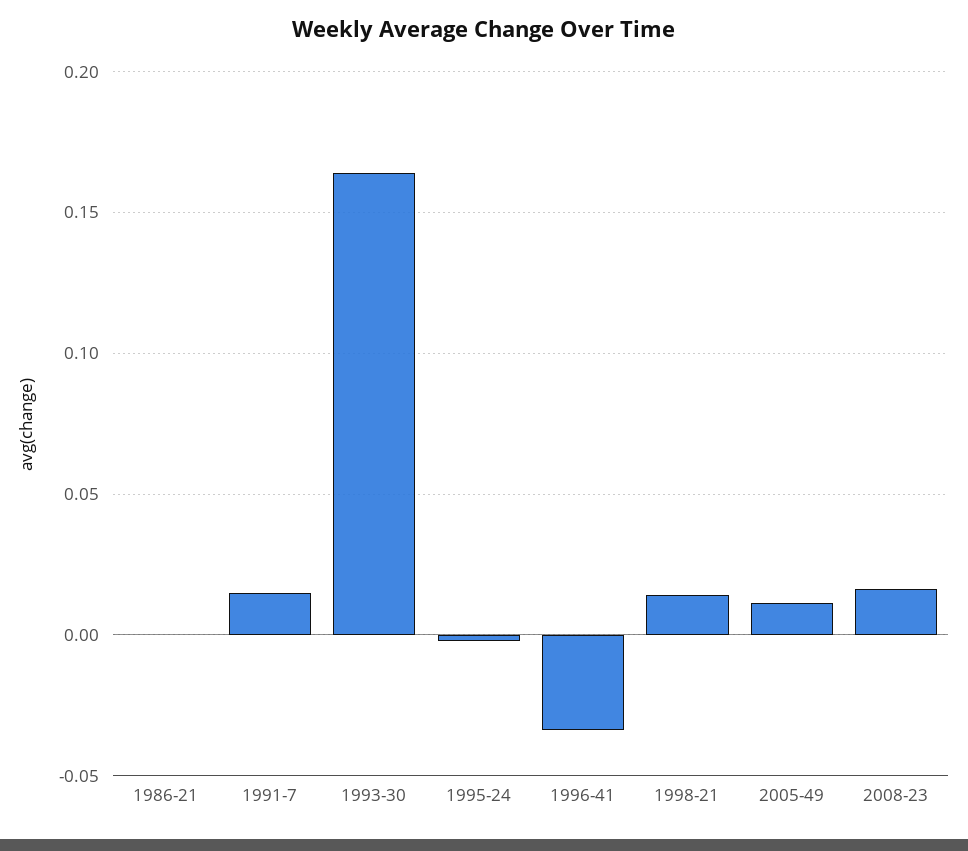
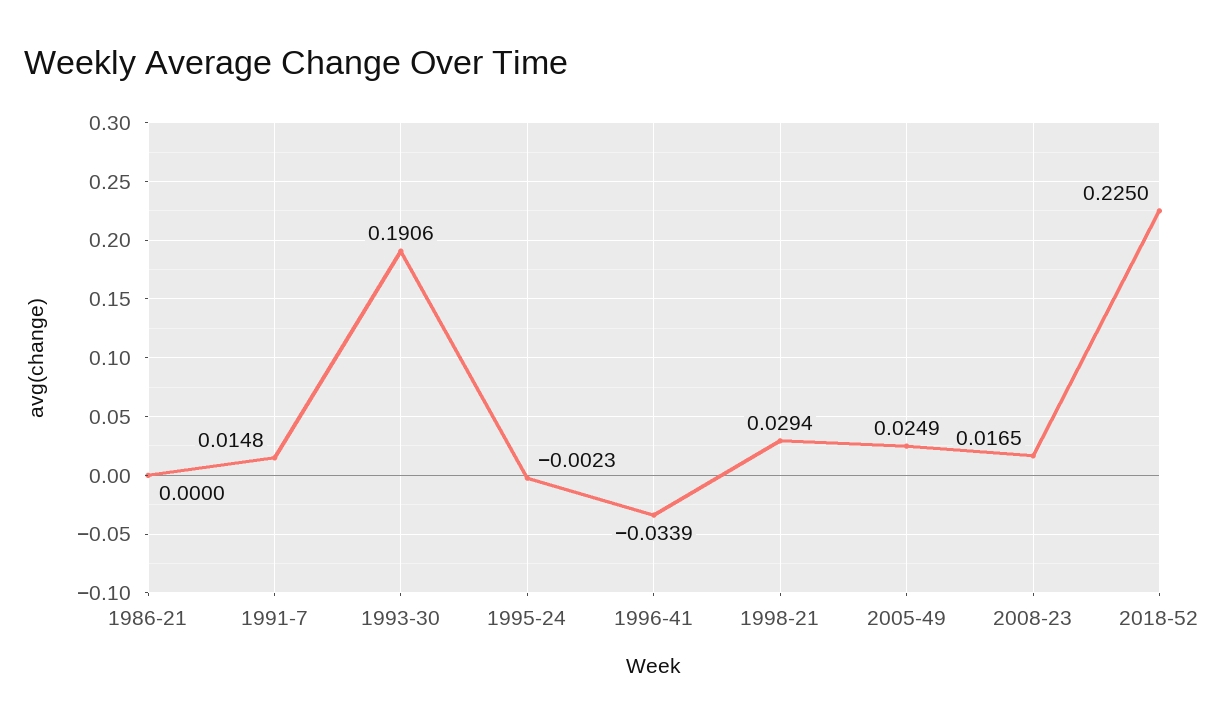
1993-30: 0.165 -> 0.1906
1998-21: 0.015 -> 0.0294
2005-49: 0.01 -> 0.0249
2018-52: none -> 0.225

